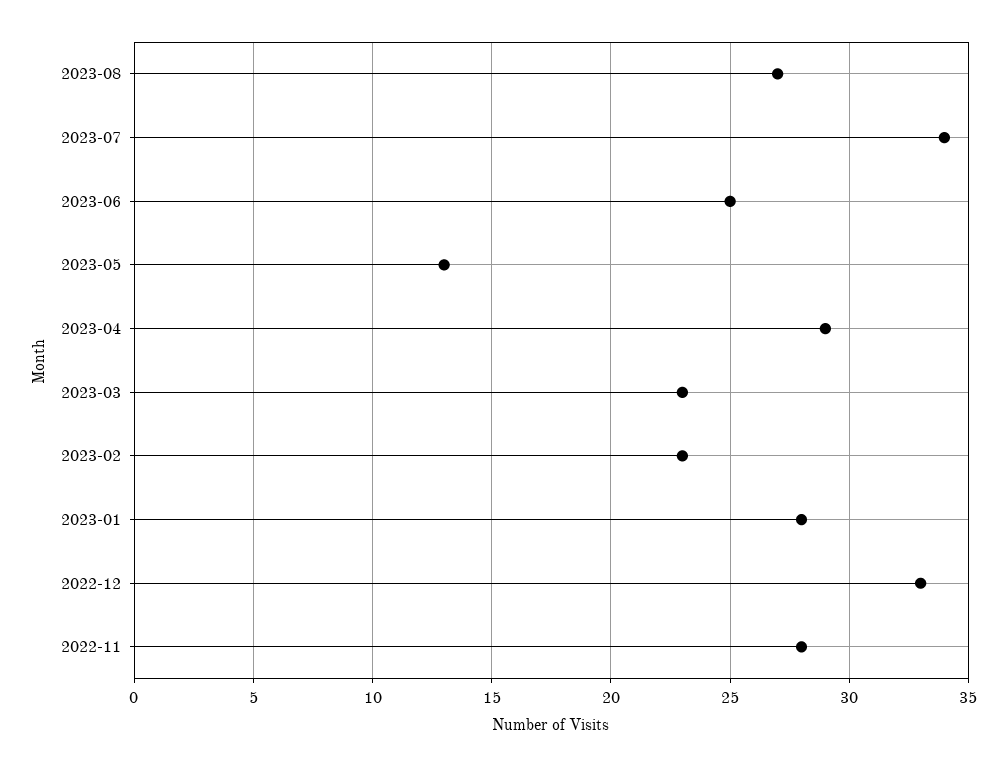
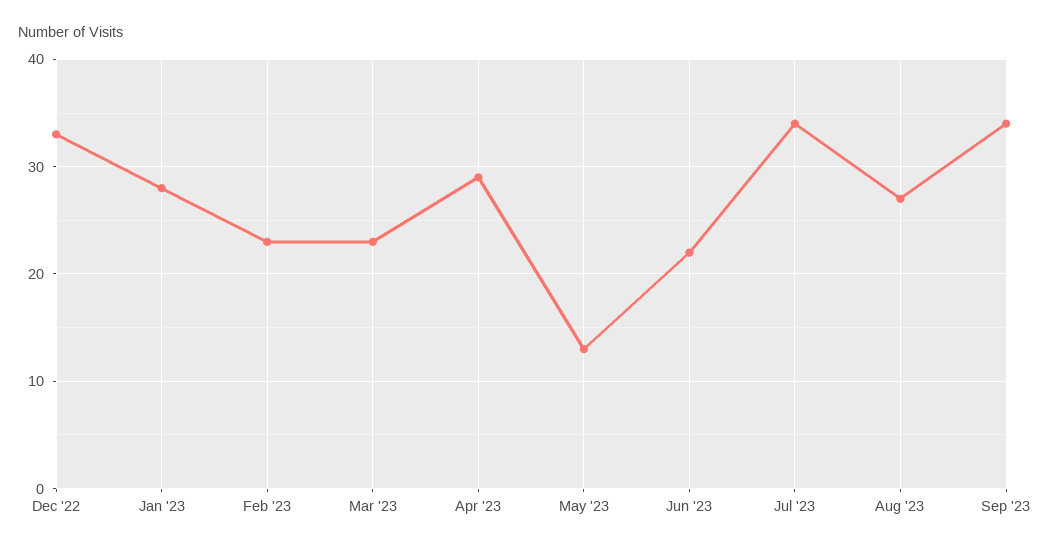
2023-06: 25 -> 22
2022-11: 28 -> none
Sep '23: none -> 34

